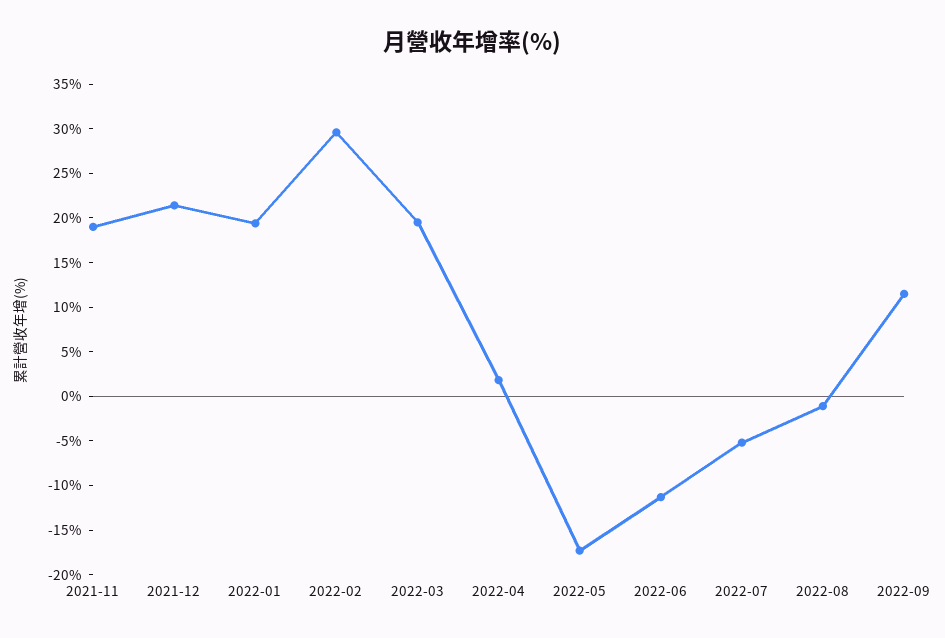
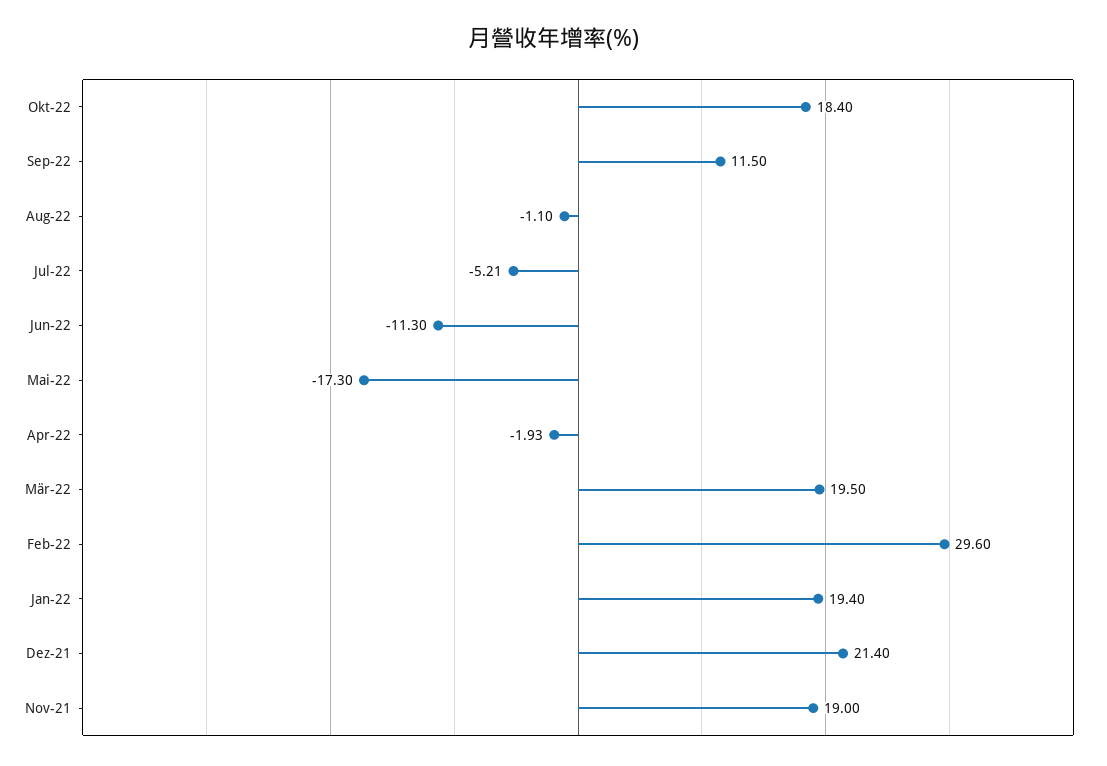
2022-04: 2 -> -1.93
Okt-22: none -> 18.4

